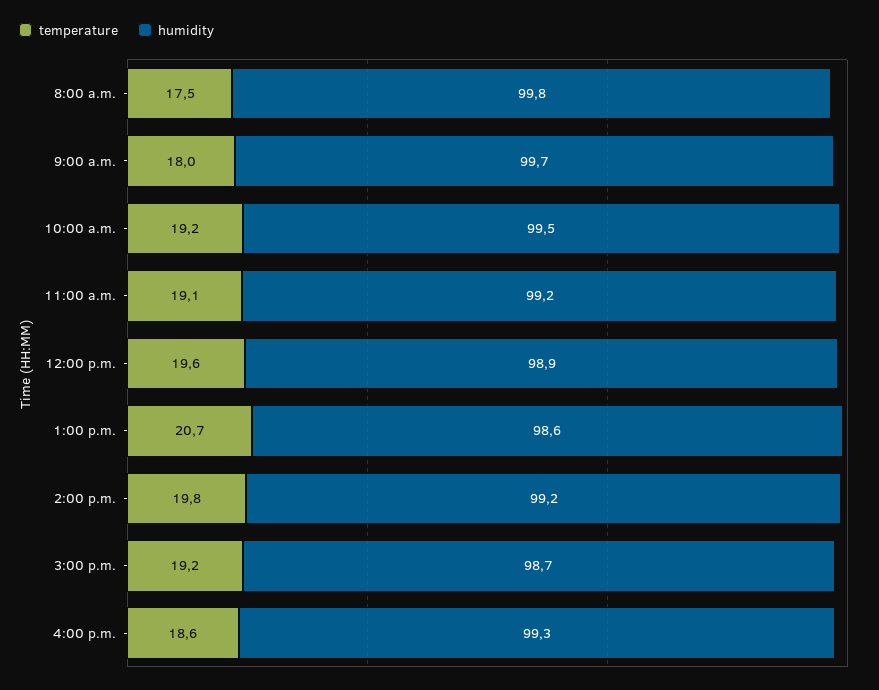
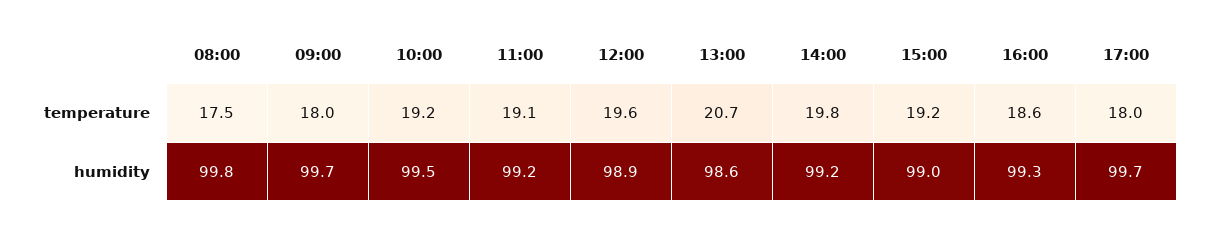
humidity, 3:00 p.m.: 98.7 -> 99
temperature, 17:00: none -> 18
humidity, 17:00: none -> 99.7

